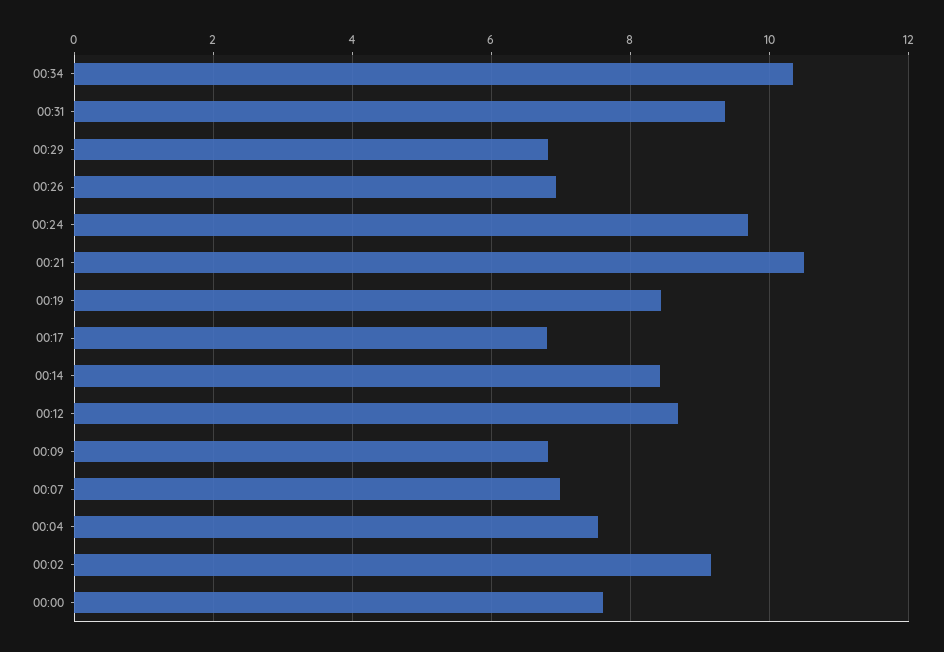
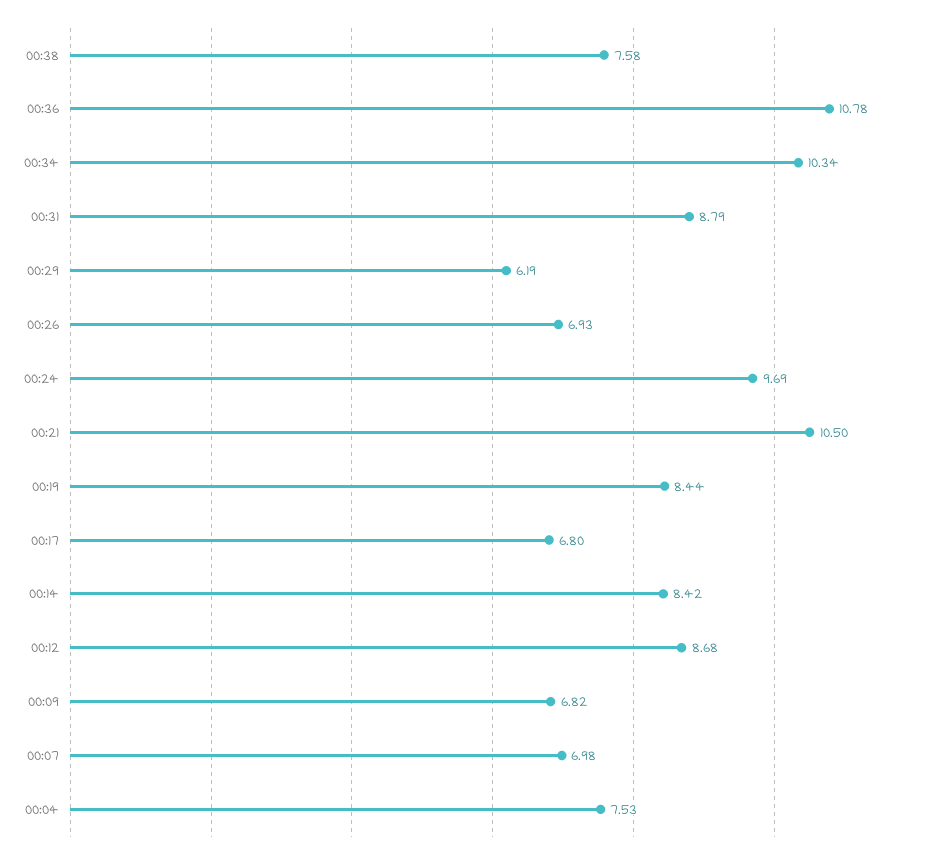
00:31: 9.4 -> 8.79
00:29: 6.8 -> 6.19
00:02: 9.2 -> none
00:00: 7.6 -> none
00:38: none -> 7.58
00:36: none -> 10.78

